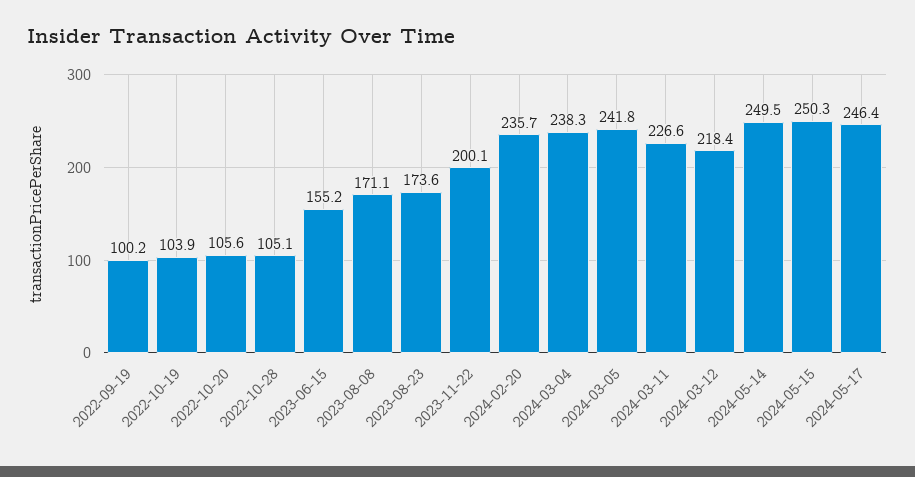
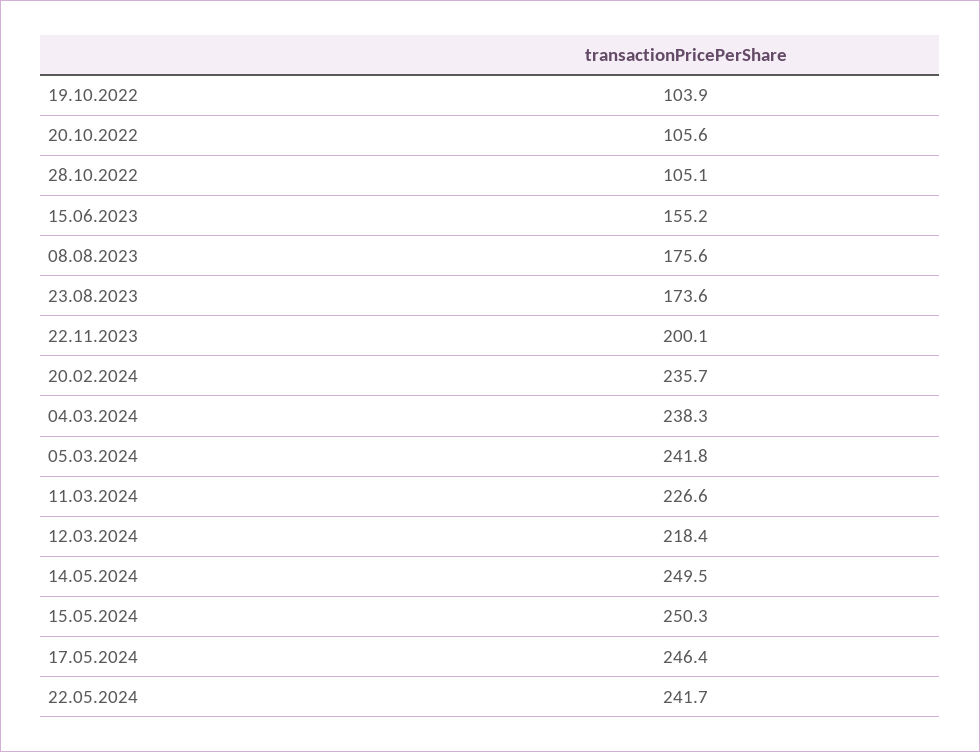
2022-09-19: 100.2 -> none
2023-08-08: 171.1 -> 175.6
22.05.2024: none -> 241.7

